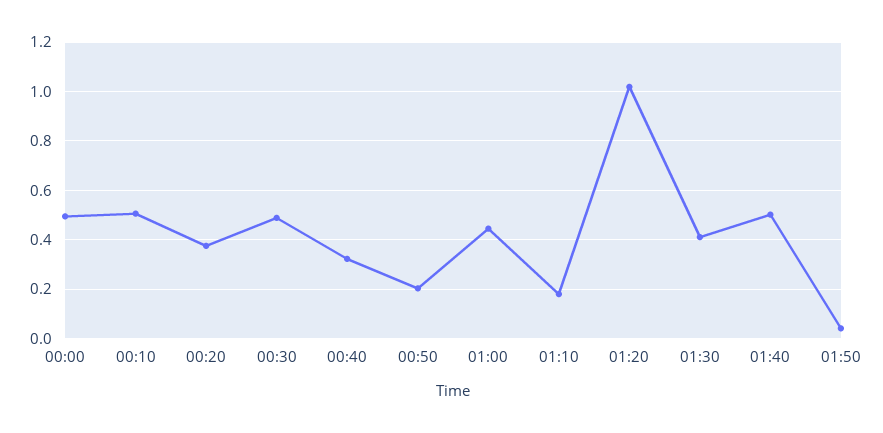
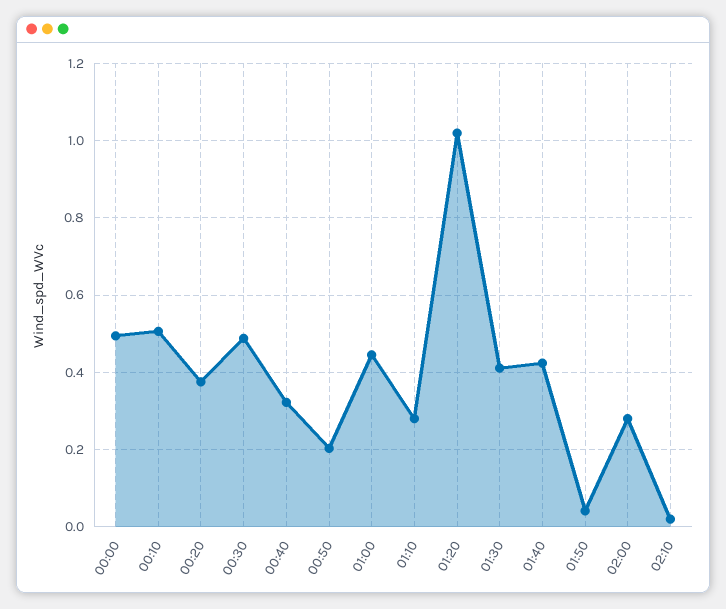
01:10: 0.175 -> 0.28
01:40: 0.5 -> 0.42
02:00: none -> 0.28
02:10: none -> 0.02

